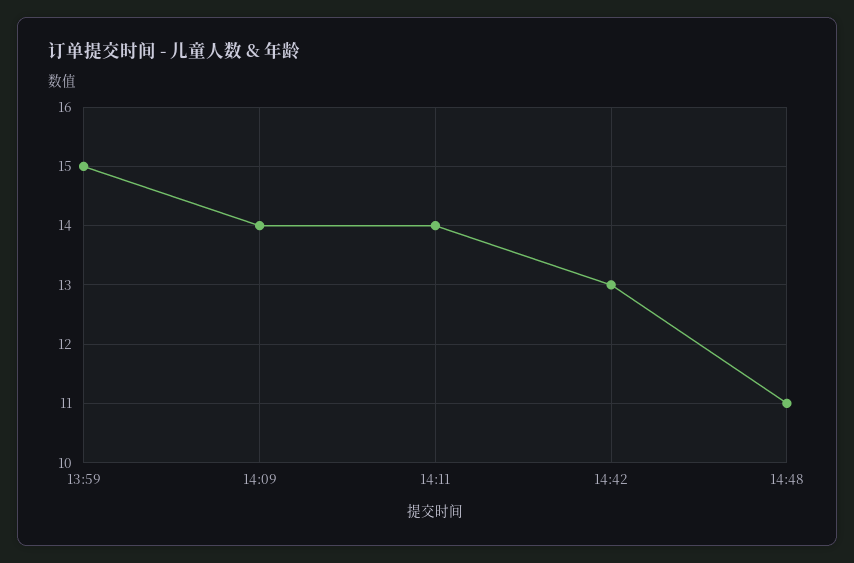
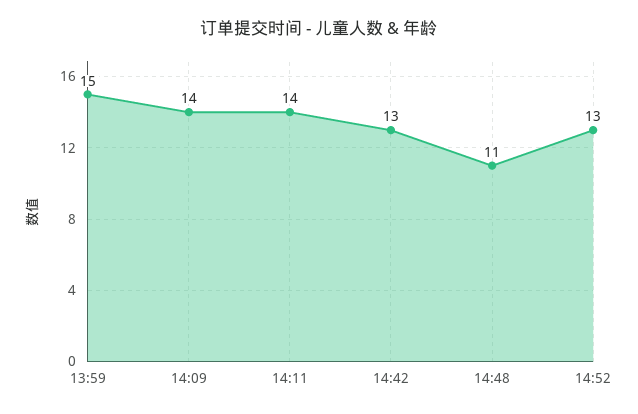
14:52: none -> 13

